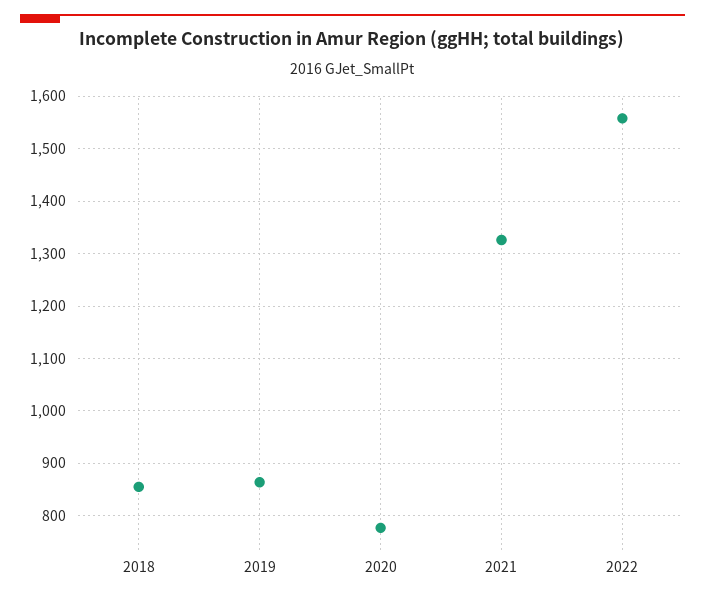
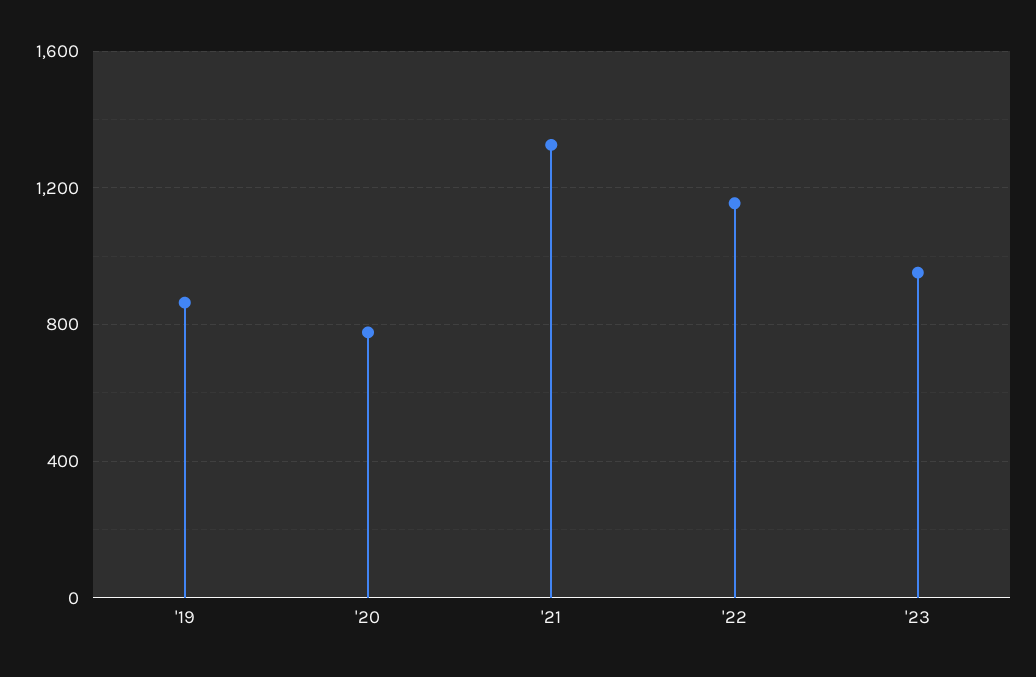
2018: 860 -> none
2022: 1560 -> 1150
'23: none -> 950

